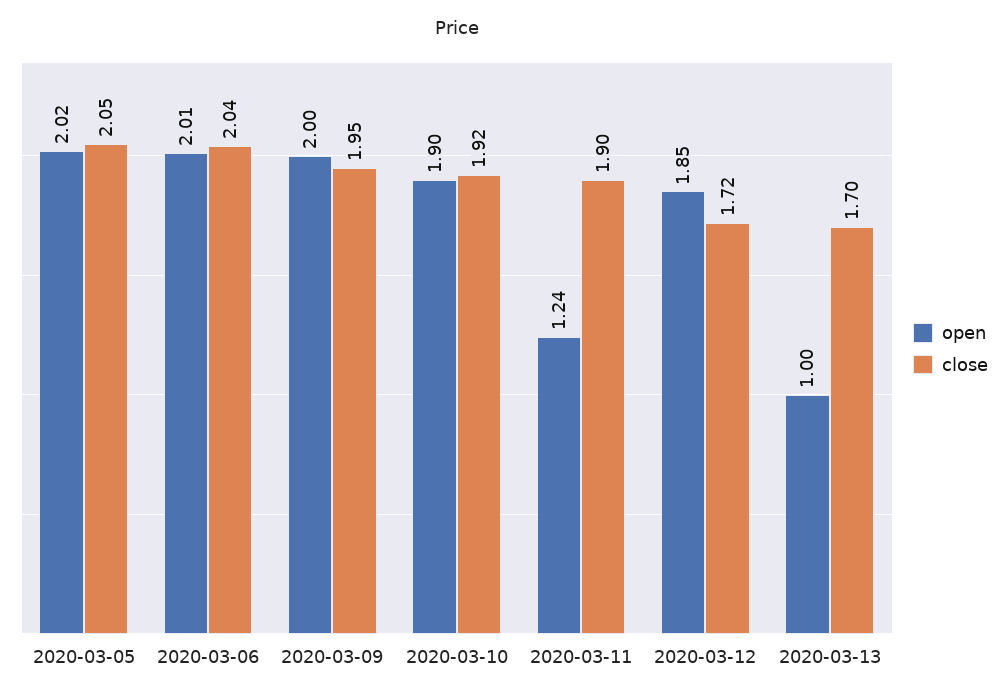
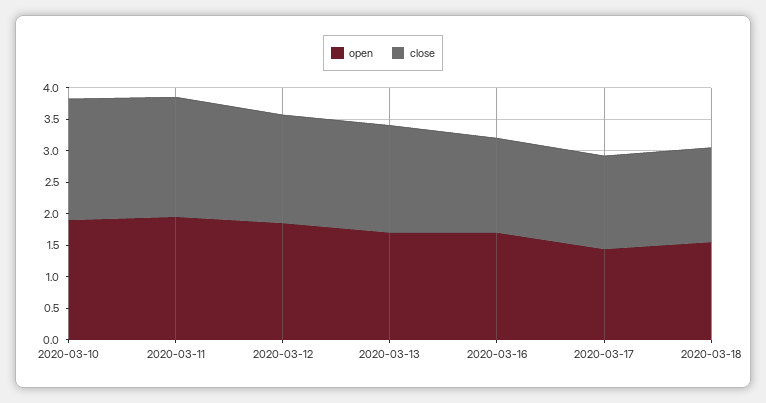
open, 2020-03-05: 2.02 -> none
close, 2020-03-05: 2.05 -> none
open, 2020-03-06: 2.01 -> none
close, 2020-03-06: 2.04 -> none
open, 2020-03-09: 2 -> none
close, 2020-03-09: 1.95 -> none
open, 2020-03-11: 1.24 -> 2
open, 2020-03-13: 1 -> 1.75
open, 2020-03-16: none -> 1.75
close, 2020-03-16: none -> 1.5
open, 2020-03-17: none -> 1.5
close, 2020-03-17: none -> 1.5
open, 2020-03-18: none -> 1.5
close, 2020-03-18: none -> 1.5

